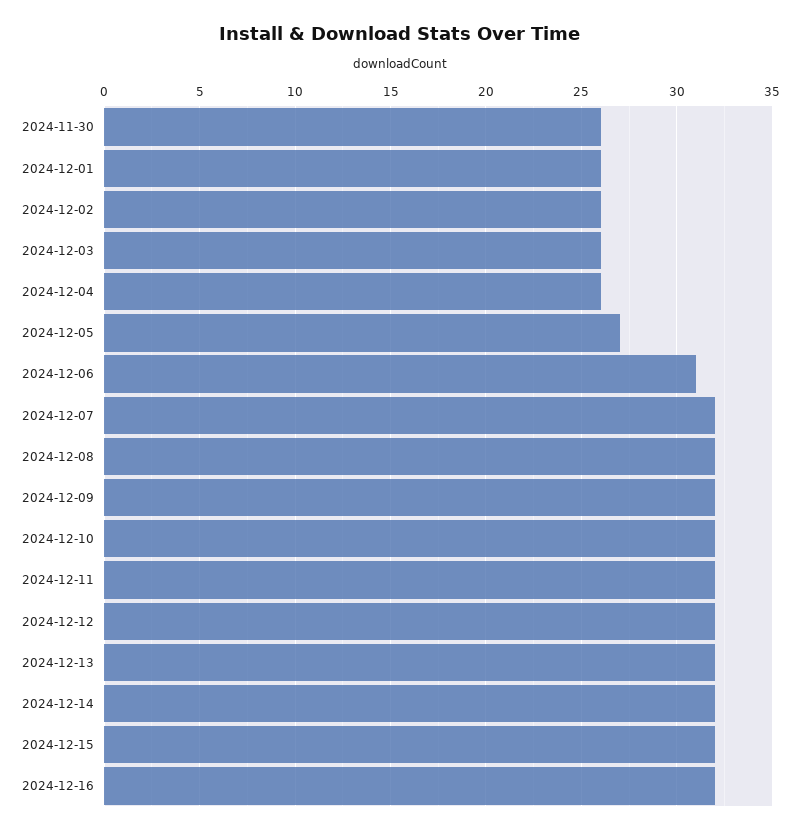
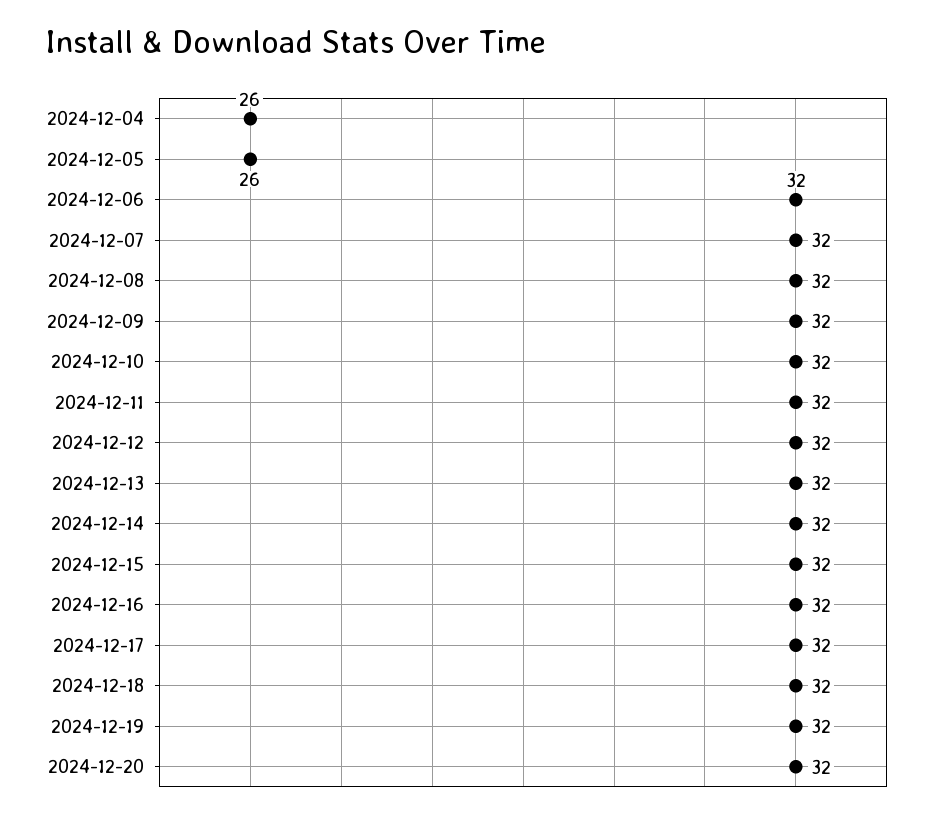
2024-11-30: 26 -> none
2024-12-01: 26 -> none
2024-12-02: 26 -> none
2024-12-03: 26 -> none
2024-12-05: 27 -> 26
2024-12-06: 31 -> 32
2024-12-17: none -> 32
2024-12-18: none -> 32
2024-12-19: none -> 32
2024-12-20: none -> 32

